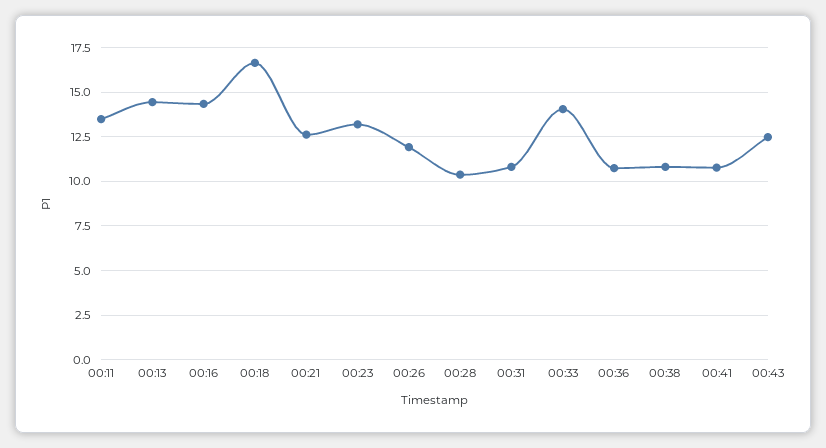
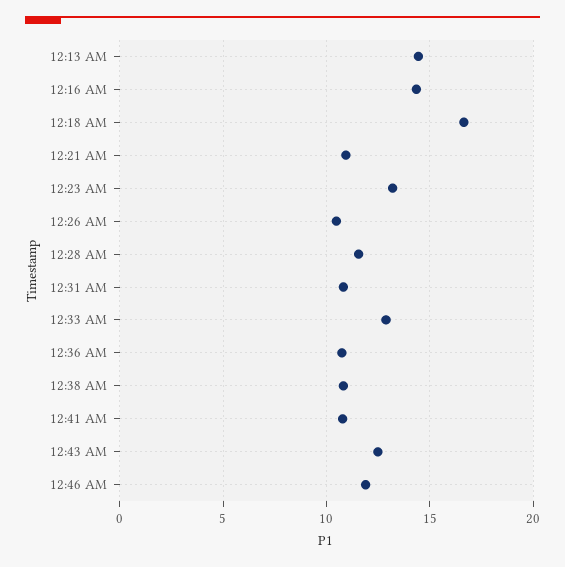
00:11: 13.5 -> none
00:21: 12.5 -> 11
00:26: 12 -> 10.5
00:28: 10.5 -> 11.5
00:33: 14 -> 13
12:46 AM: none -> 12

